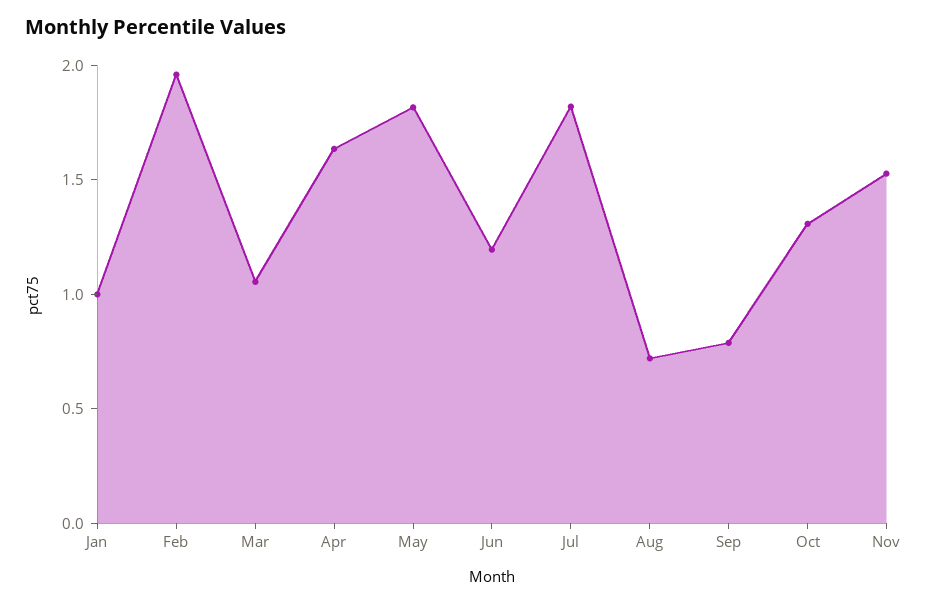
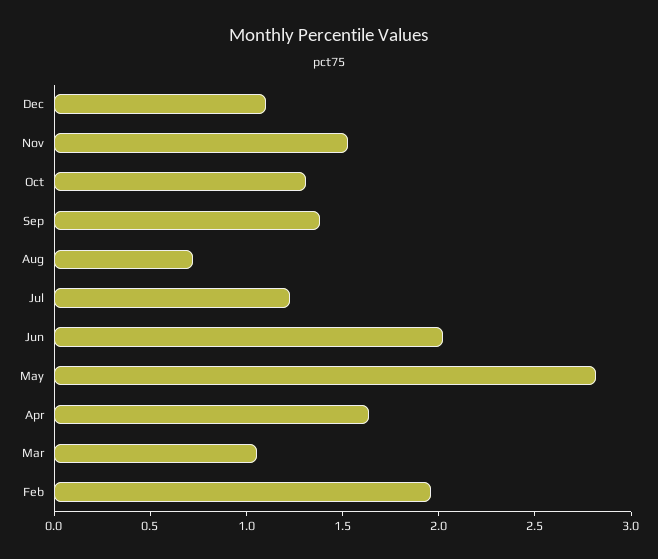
Jan: 1 -> none
May: 1.8 -> 2.8
Jun: 1.2 -> 2
Jul: 1.8 -> 1.2
Sep: 0.8 -> 1.4
Dec: none -> 1.1

